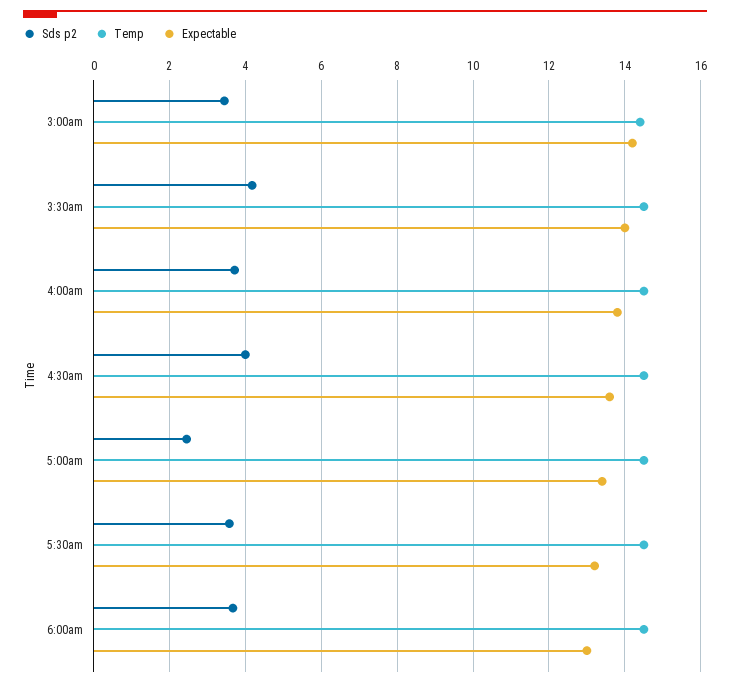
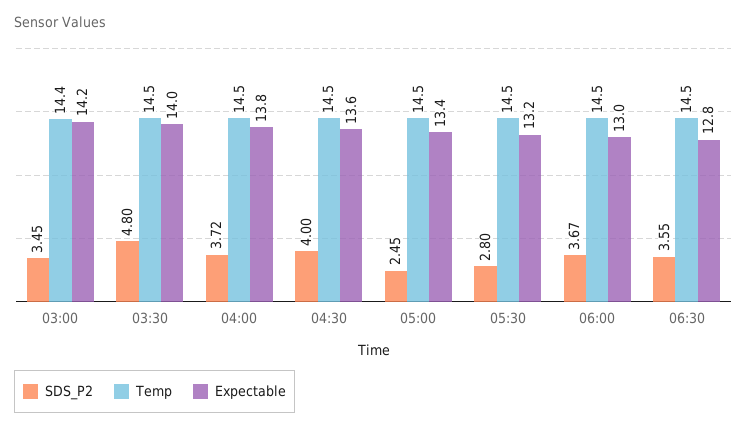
Sds p2, 3:30am: 4.2 -> 4.8
Sds p2, 5:30am: 3.6 -> 2.8
Sds p2, 06:30: none -> 3.55
Temp, 06:30: none -> 14.5
Expectable, 06:30: none -> 12.8

